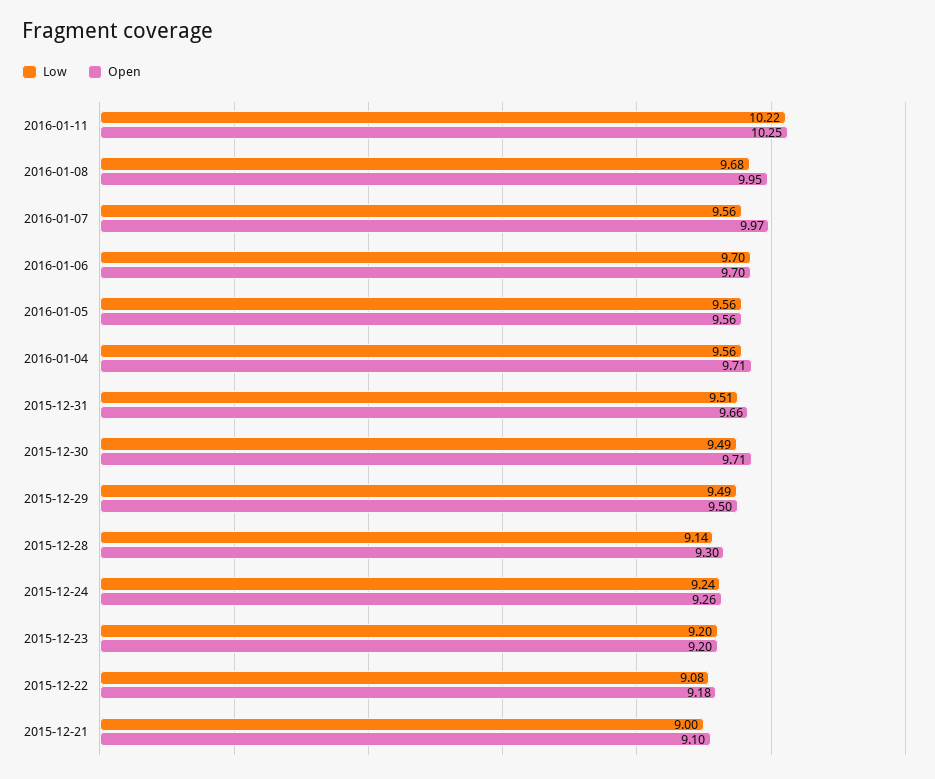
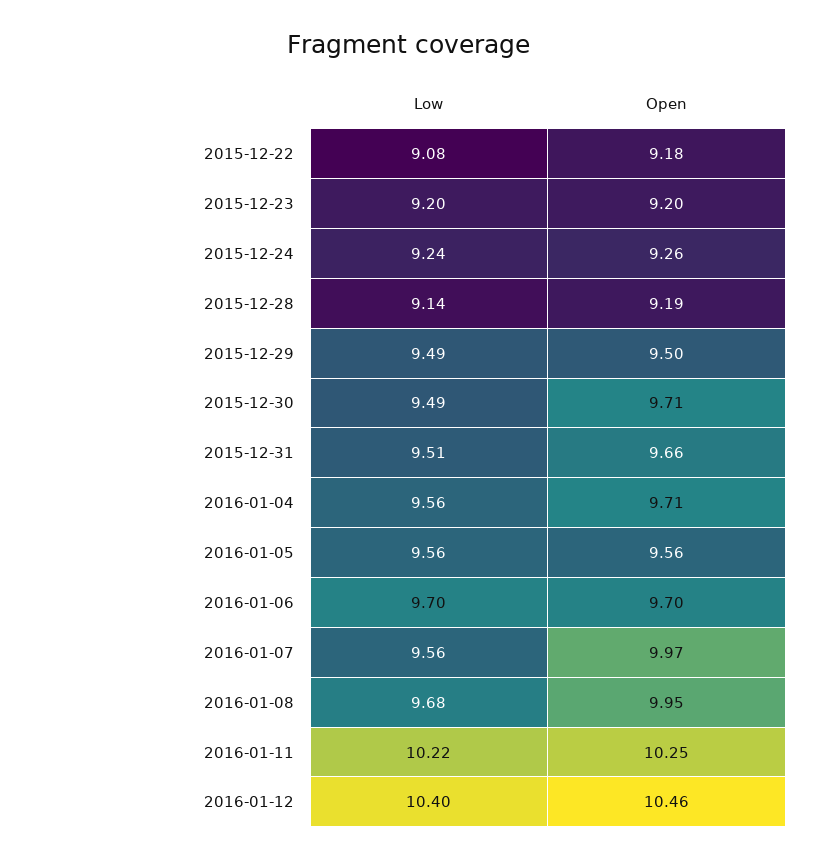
Open, 2015-12-28: 9.3 -> 9.19
Low, 2015-12-21: 9 -> none
Open, 2015-12-21: 9.1 -> none
Low, 2016-01-12: none -> 10.4
Open, 2016-01-12: none -> 10.46

